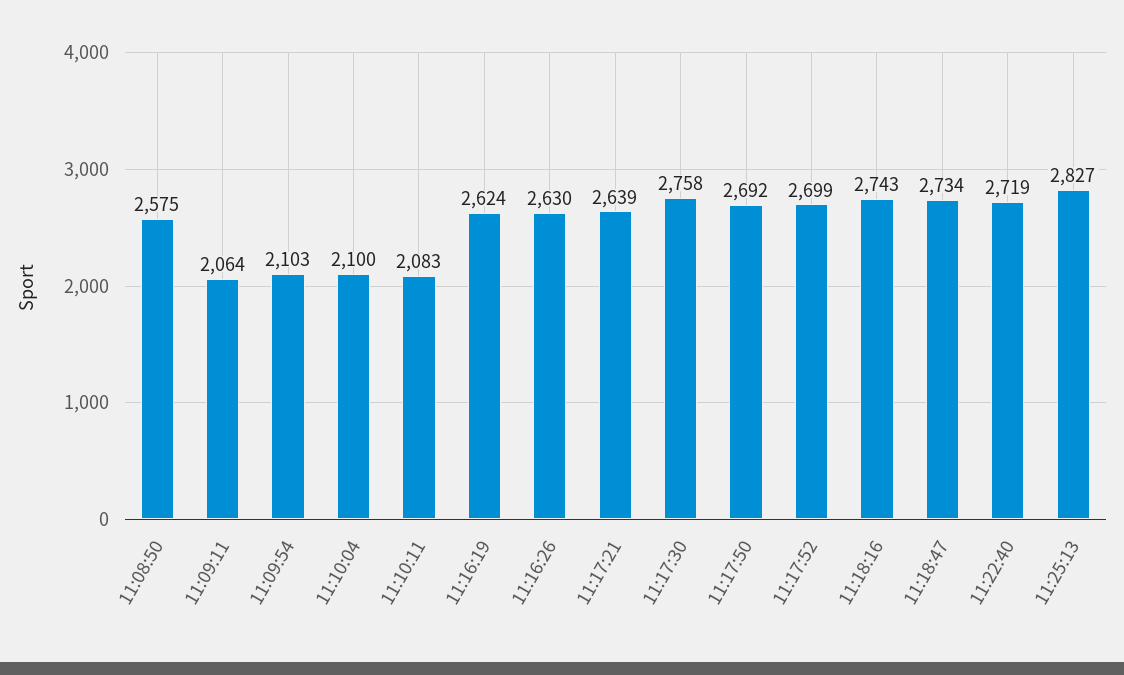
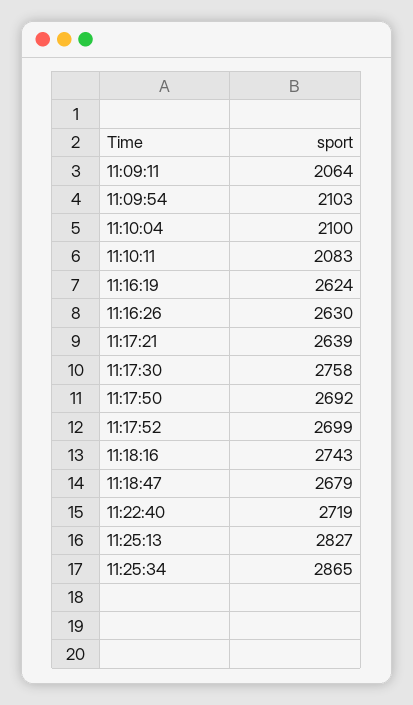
11:08:50: 2575 -> none
11:18:47: 2734 -> 2679
11:25:34: none -> 2865

